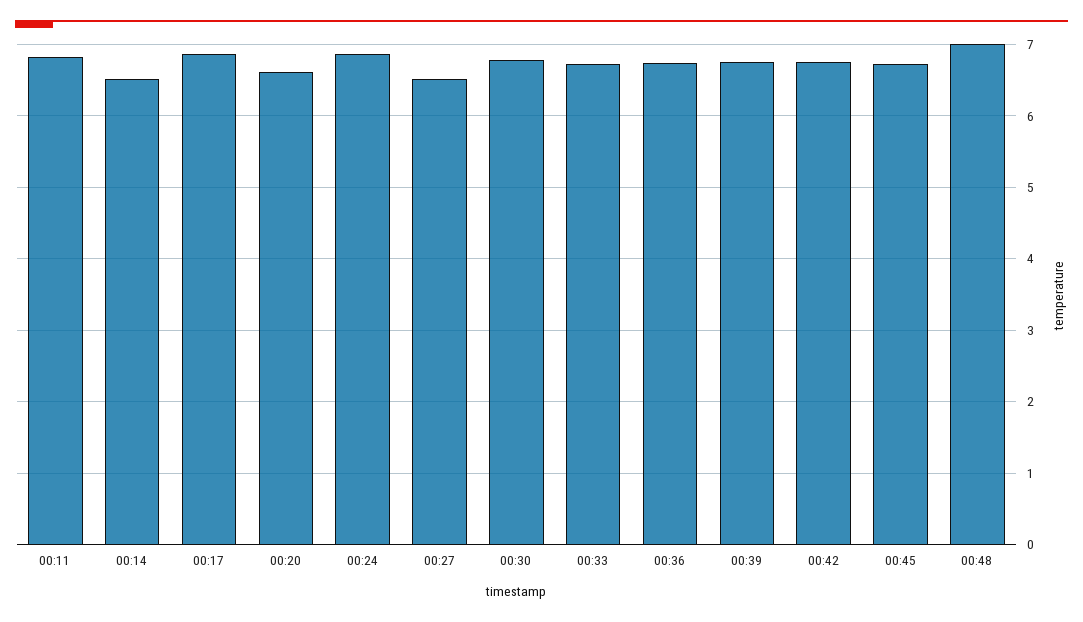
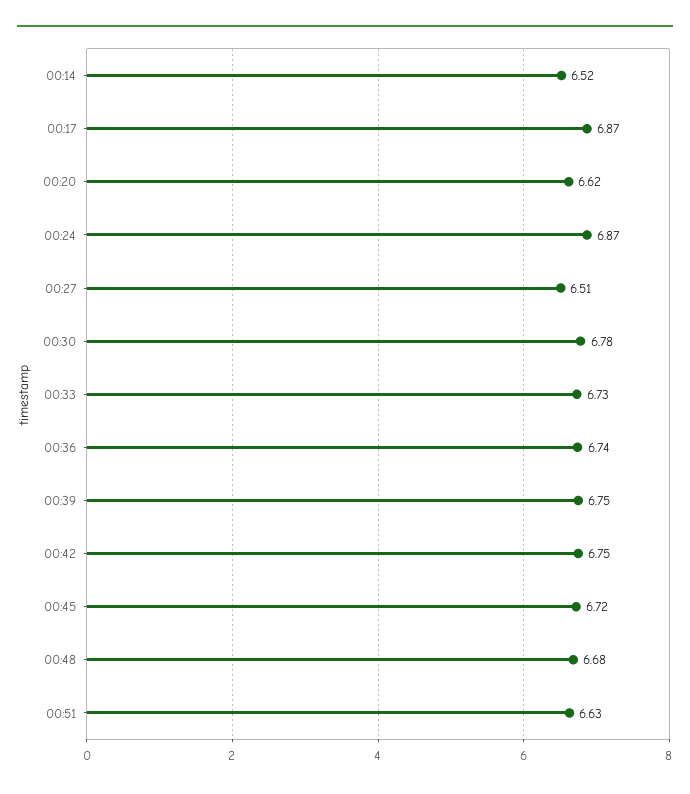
00:11: 6.8 -> none
00:48: 7 -> 6.68
00:51: none -> 6.63

